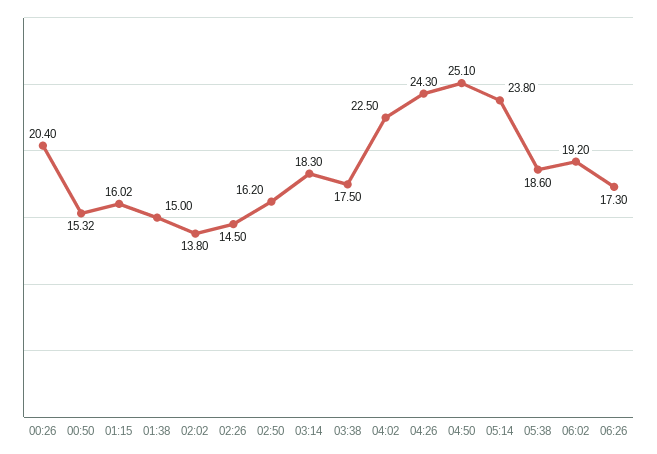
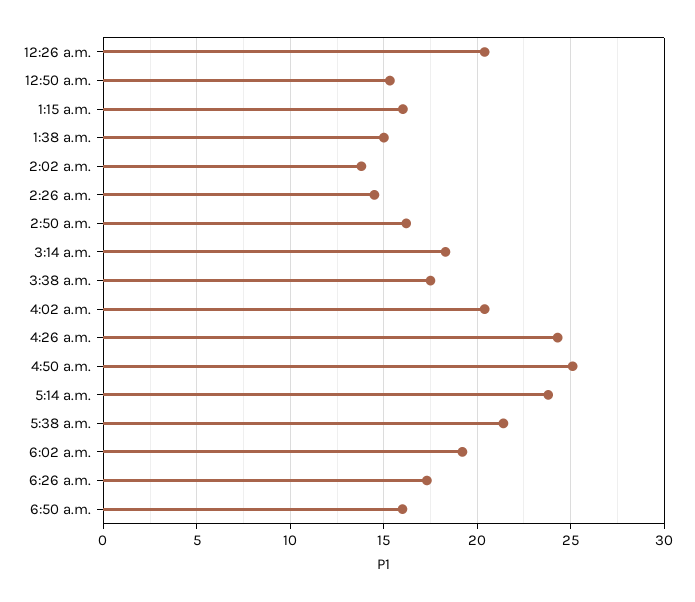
04:02: 22.5 -> 20.5
05:38: 18.6 -> 21.5
6:50 a.m.: none -> 16

